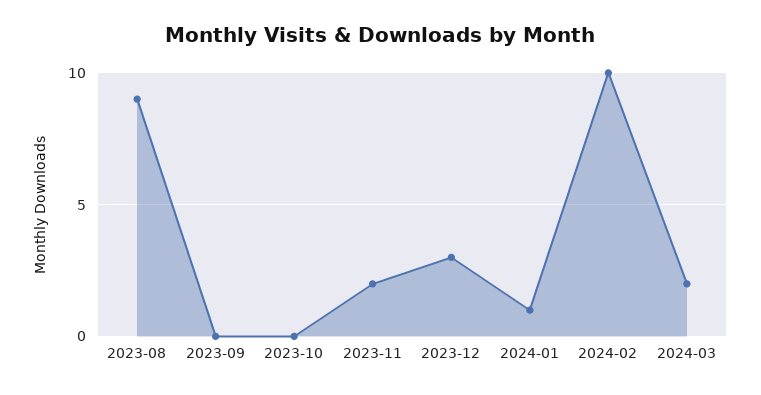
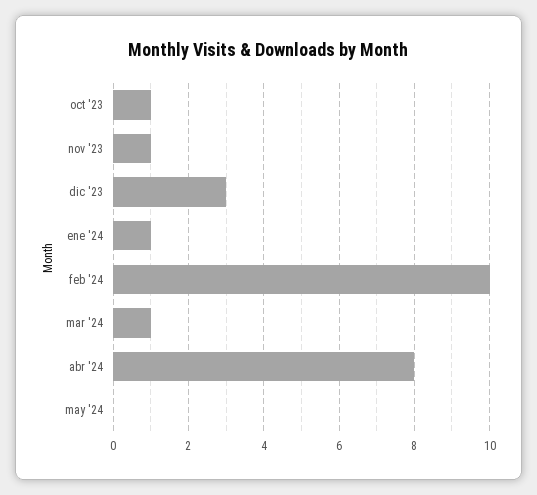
2023-08: 9 -> none
2023-09: 0 -> none
2023-10: 0 -> 1
2023-11: 2 -> 1
2024-03: 2 -> 1
abr '24: none -> 8
may '24: none -> 0

